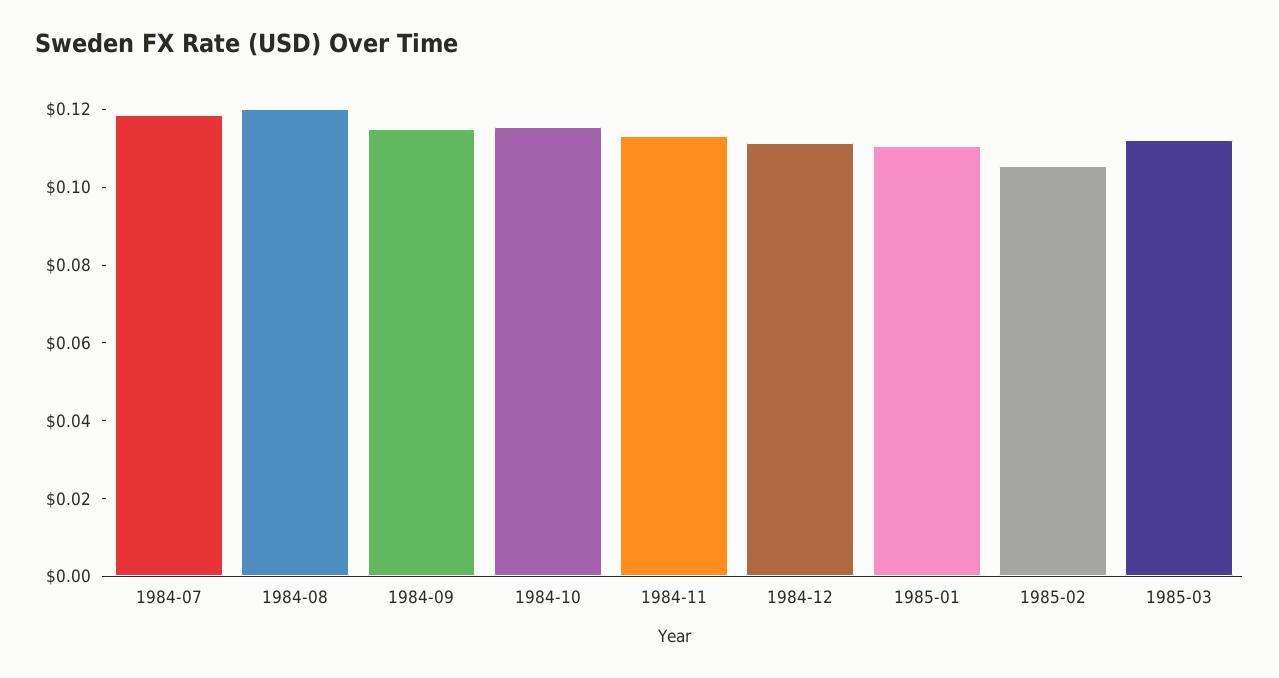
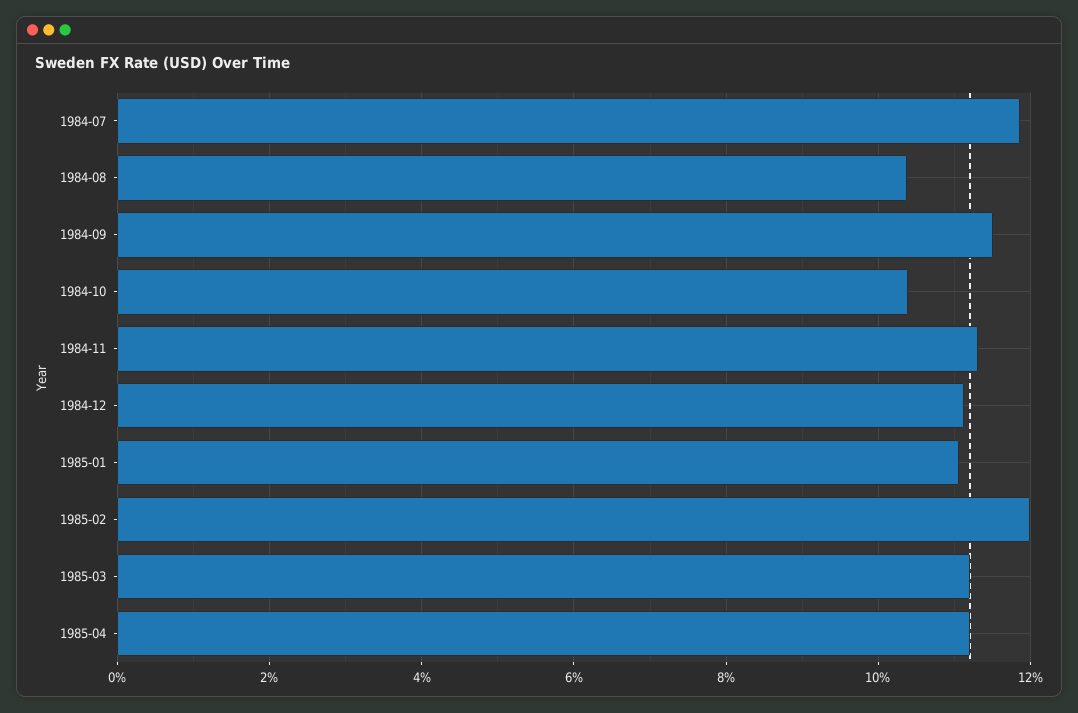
1984-08: 0.12 -> 0.104
1984-10: 0.115 -> 0.104
1985-02: 0.105 -> 0.12
1985-04: none -> 0.112

